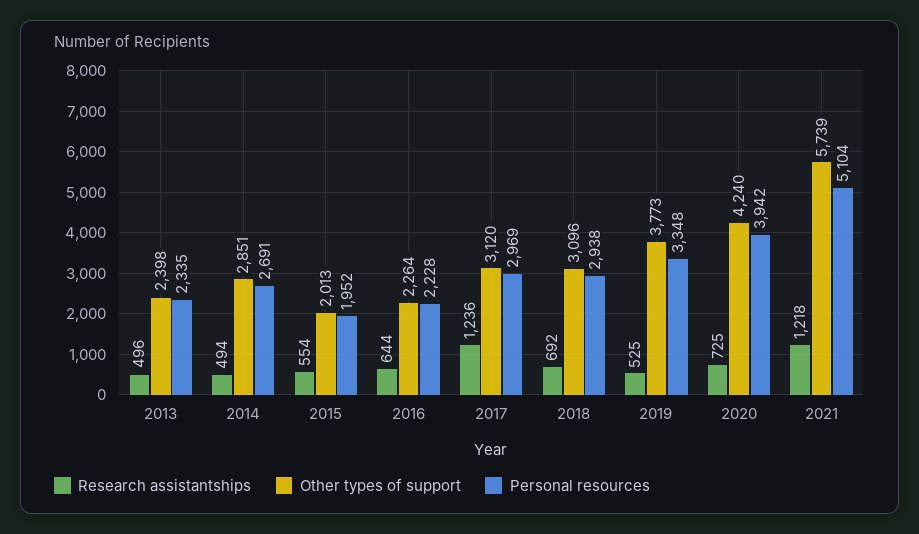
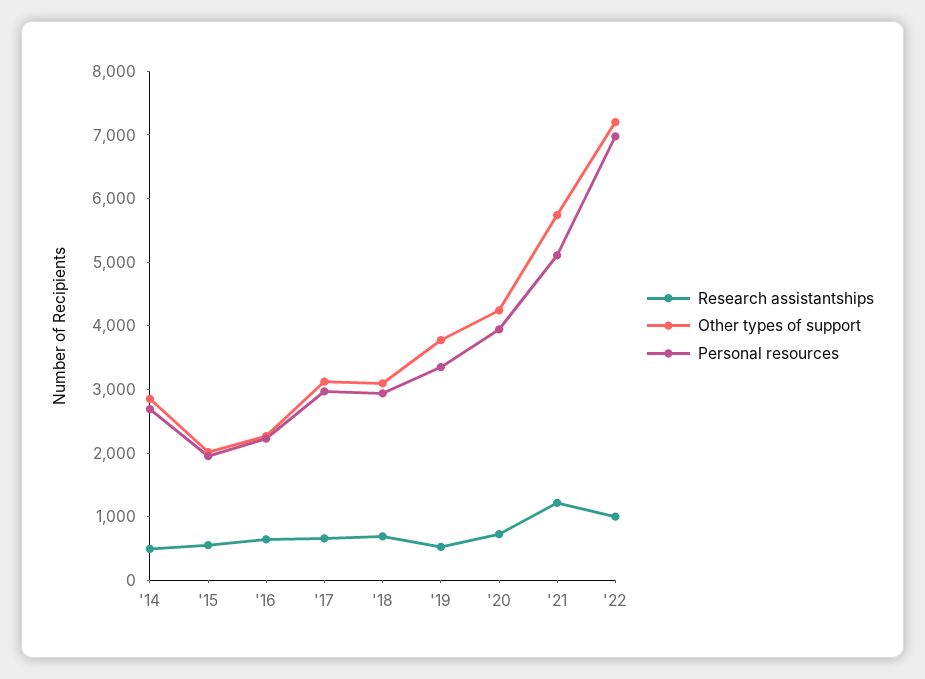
Research assistantships, 2013: 496 -> none
Other types of support, 2013: 2398 -> none
Personal resources, 2013: 2335 -> none
Research assistantships, 2017: 1236 -> 600
Research assistantships, '22: none -> 1000
Other types of support, '22: none -> 7200
Personal resources, '22: none -> 7000

